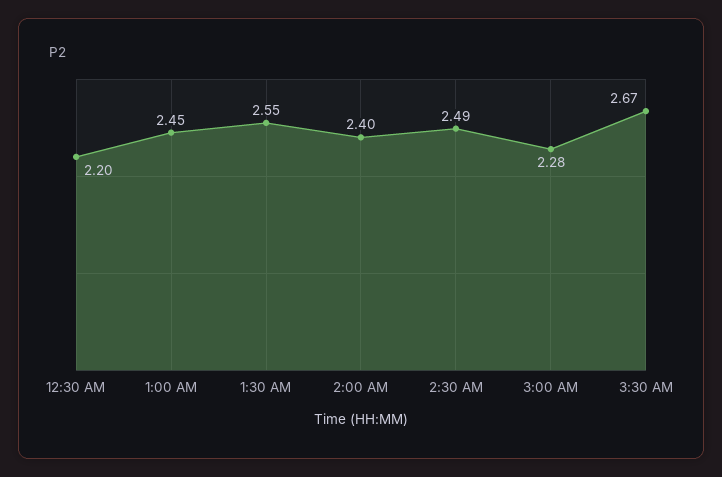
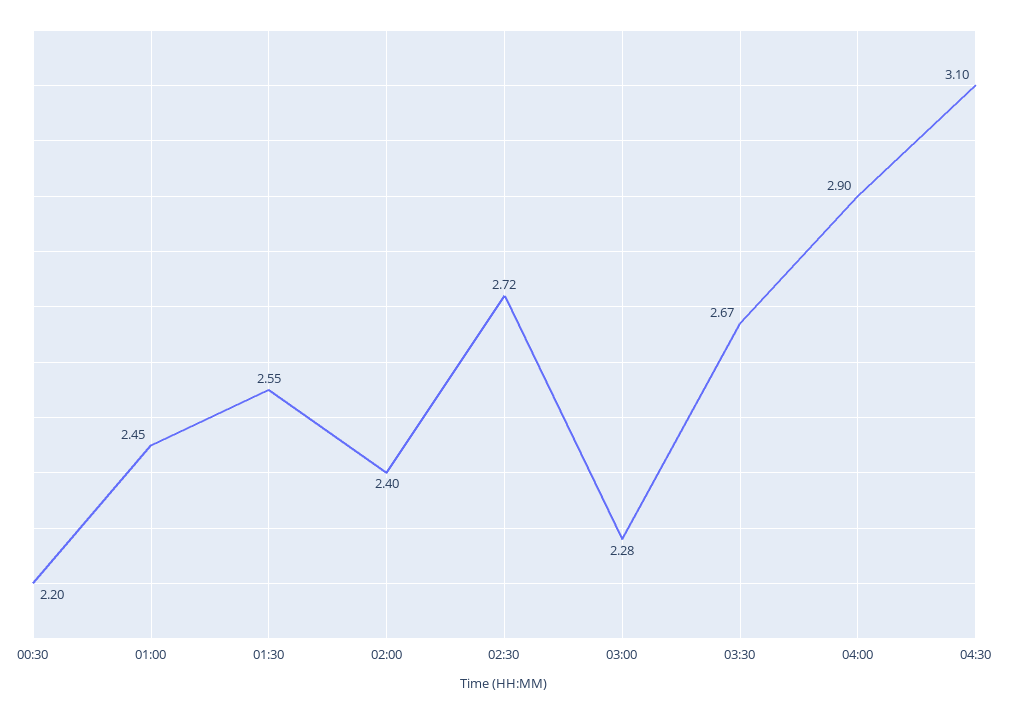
2:30 AM: 2.49 -> 2.72
04:00: none -> 2.9
04:30: none -> 3.1

